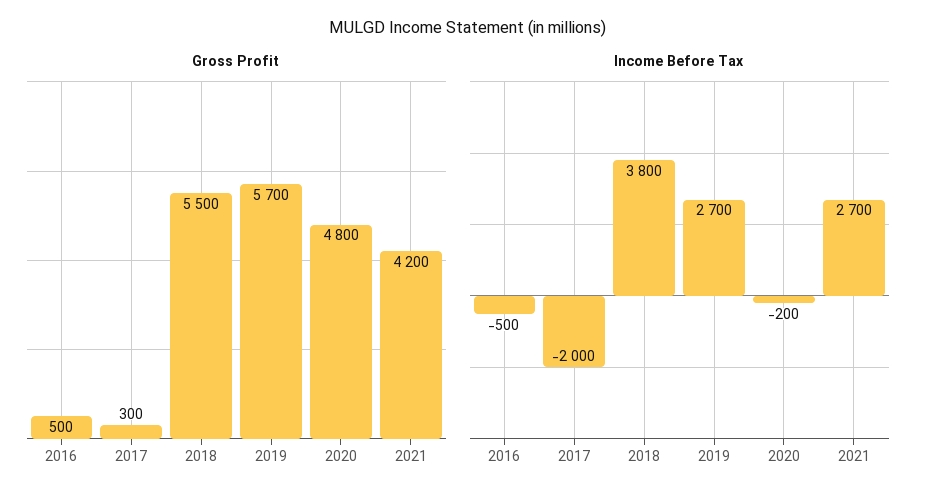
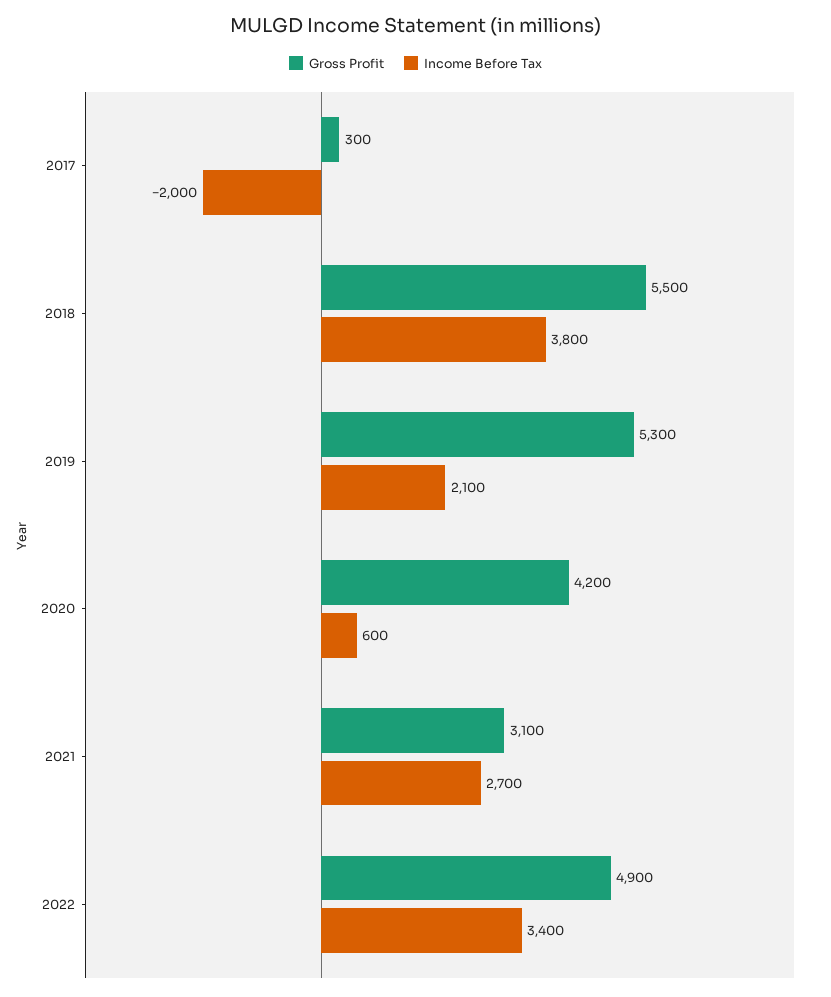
Gross Profit, 2016: 500 -> none
Gross Profit, 2019: 5700 -> 5300
Gross Profit, 2020: 4800 -> 4200
Gross Profit, 2021: 4200 -> 3100
Income Before Tax, 2016: -500 -> none
Income Before Tax, 2019: 2700 -> 2100
Income Before Tax, 2020: -200 -> 600
Gross Profit, 2022: none -> 4900
Income Before Tax, 2022: none -> 3400

